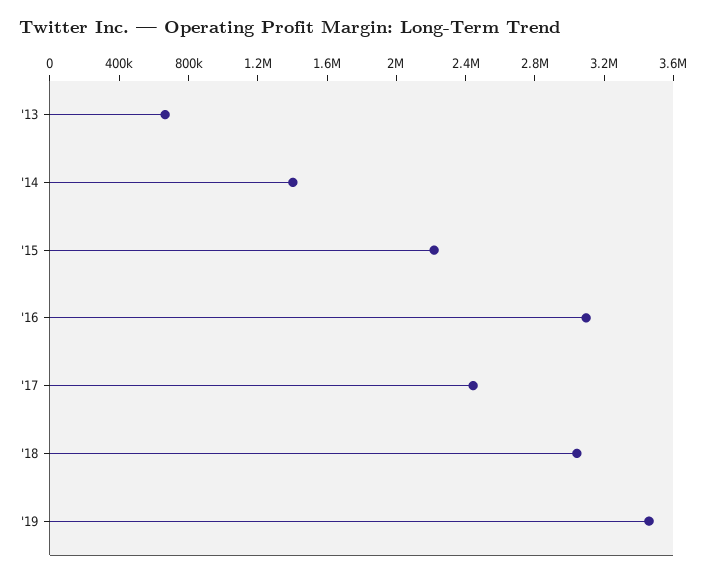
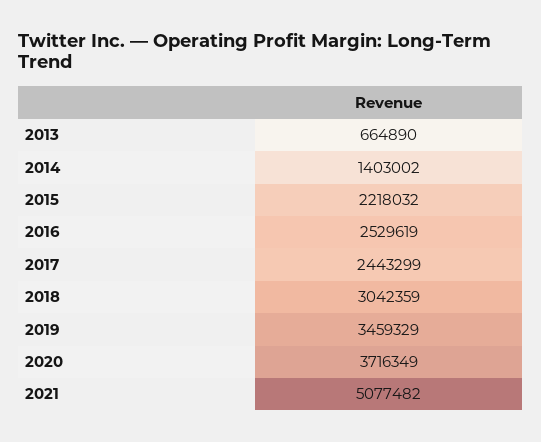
'16: 3100000 -> 2529619
2020: none -> 3716349
2021: none -> 5077482

